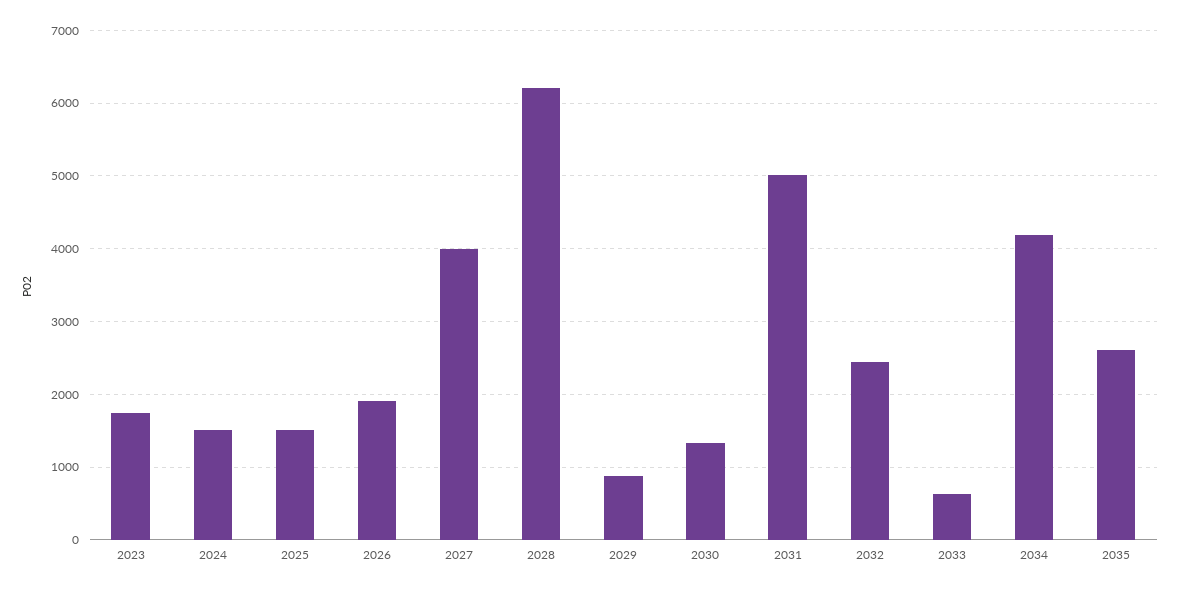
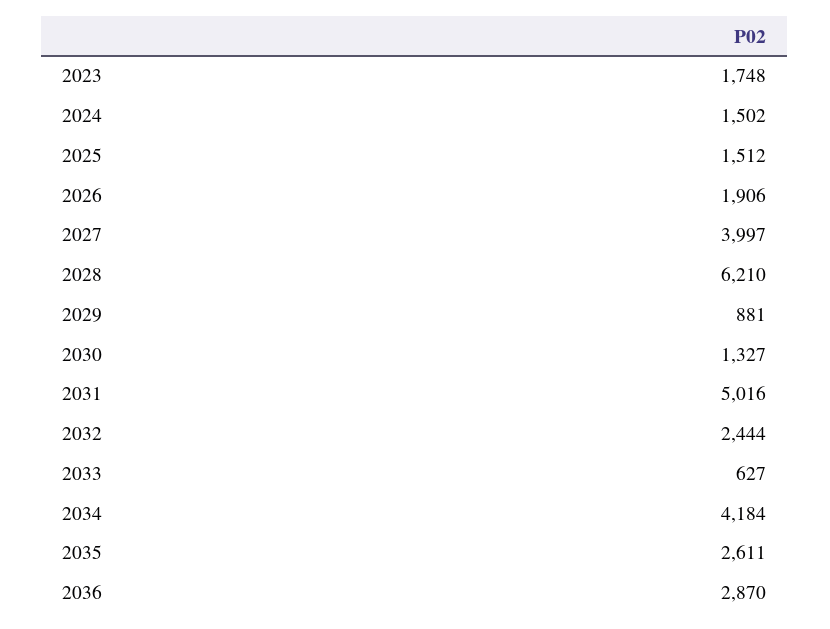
2036: none -> 2870

